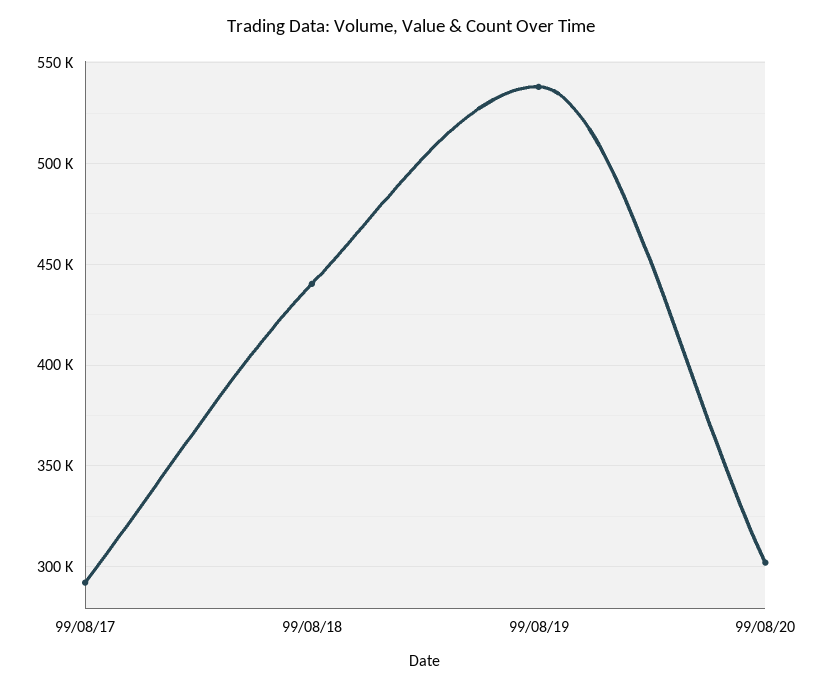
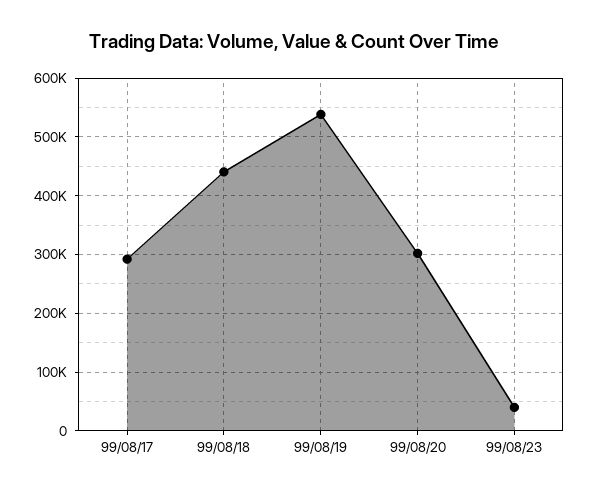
99/08/23: none -> 40000

